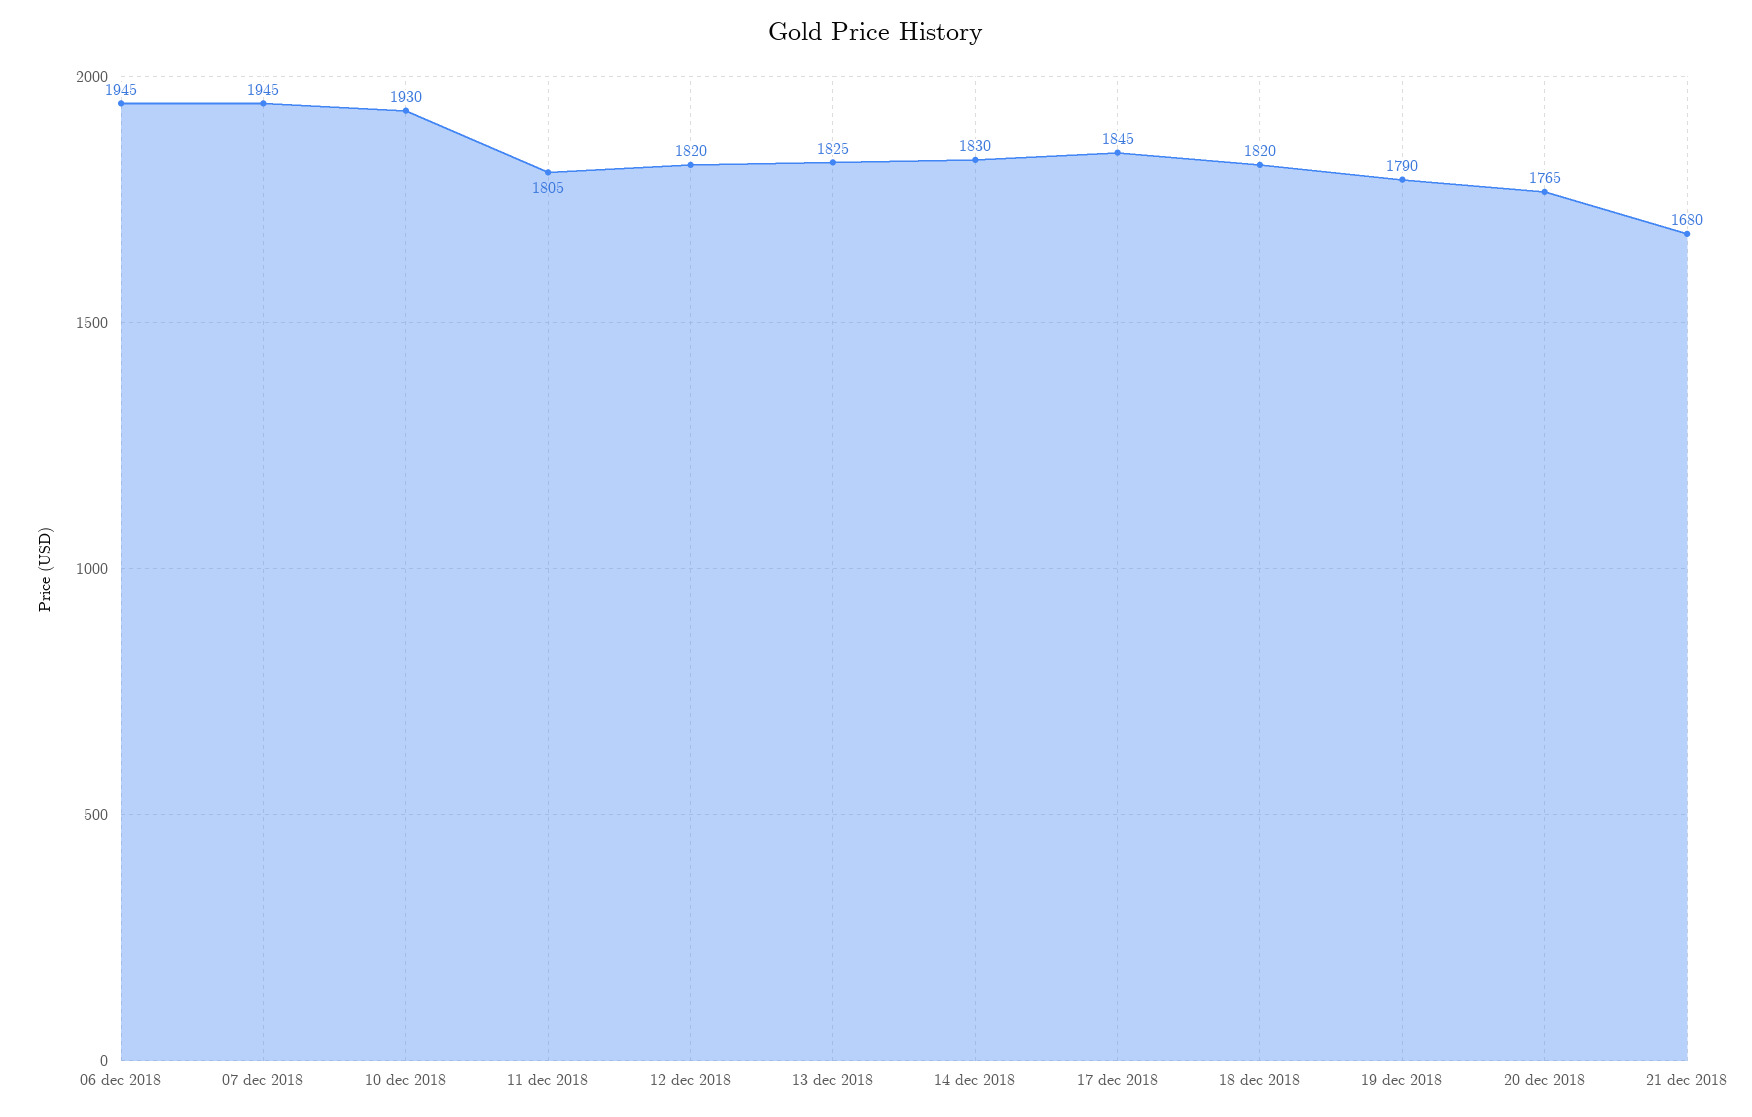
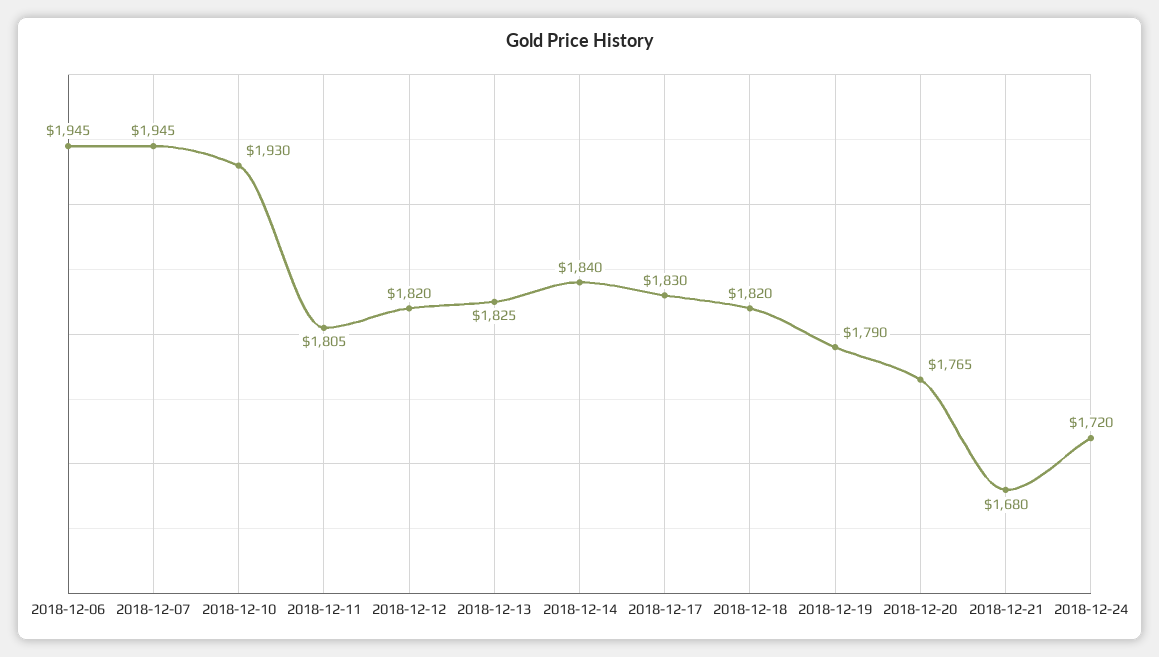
14 dec 2018: 1830 -> 1840
17 dec 2018: 1845 -> 1830
2018-12-24: none -> 1720

